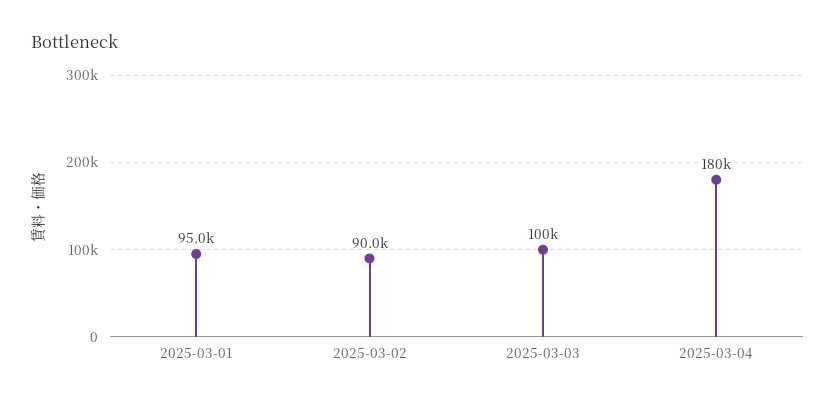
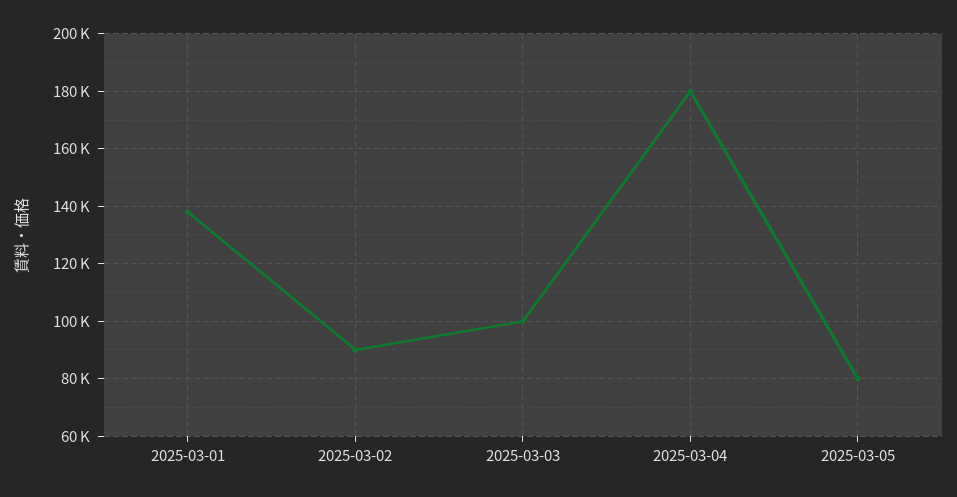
2025-03-01: 95000 -> 137500
2025-03-05: none -> 80000

